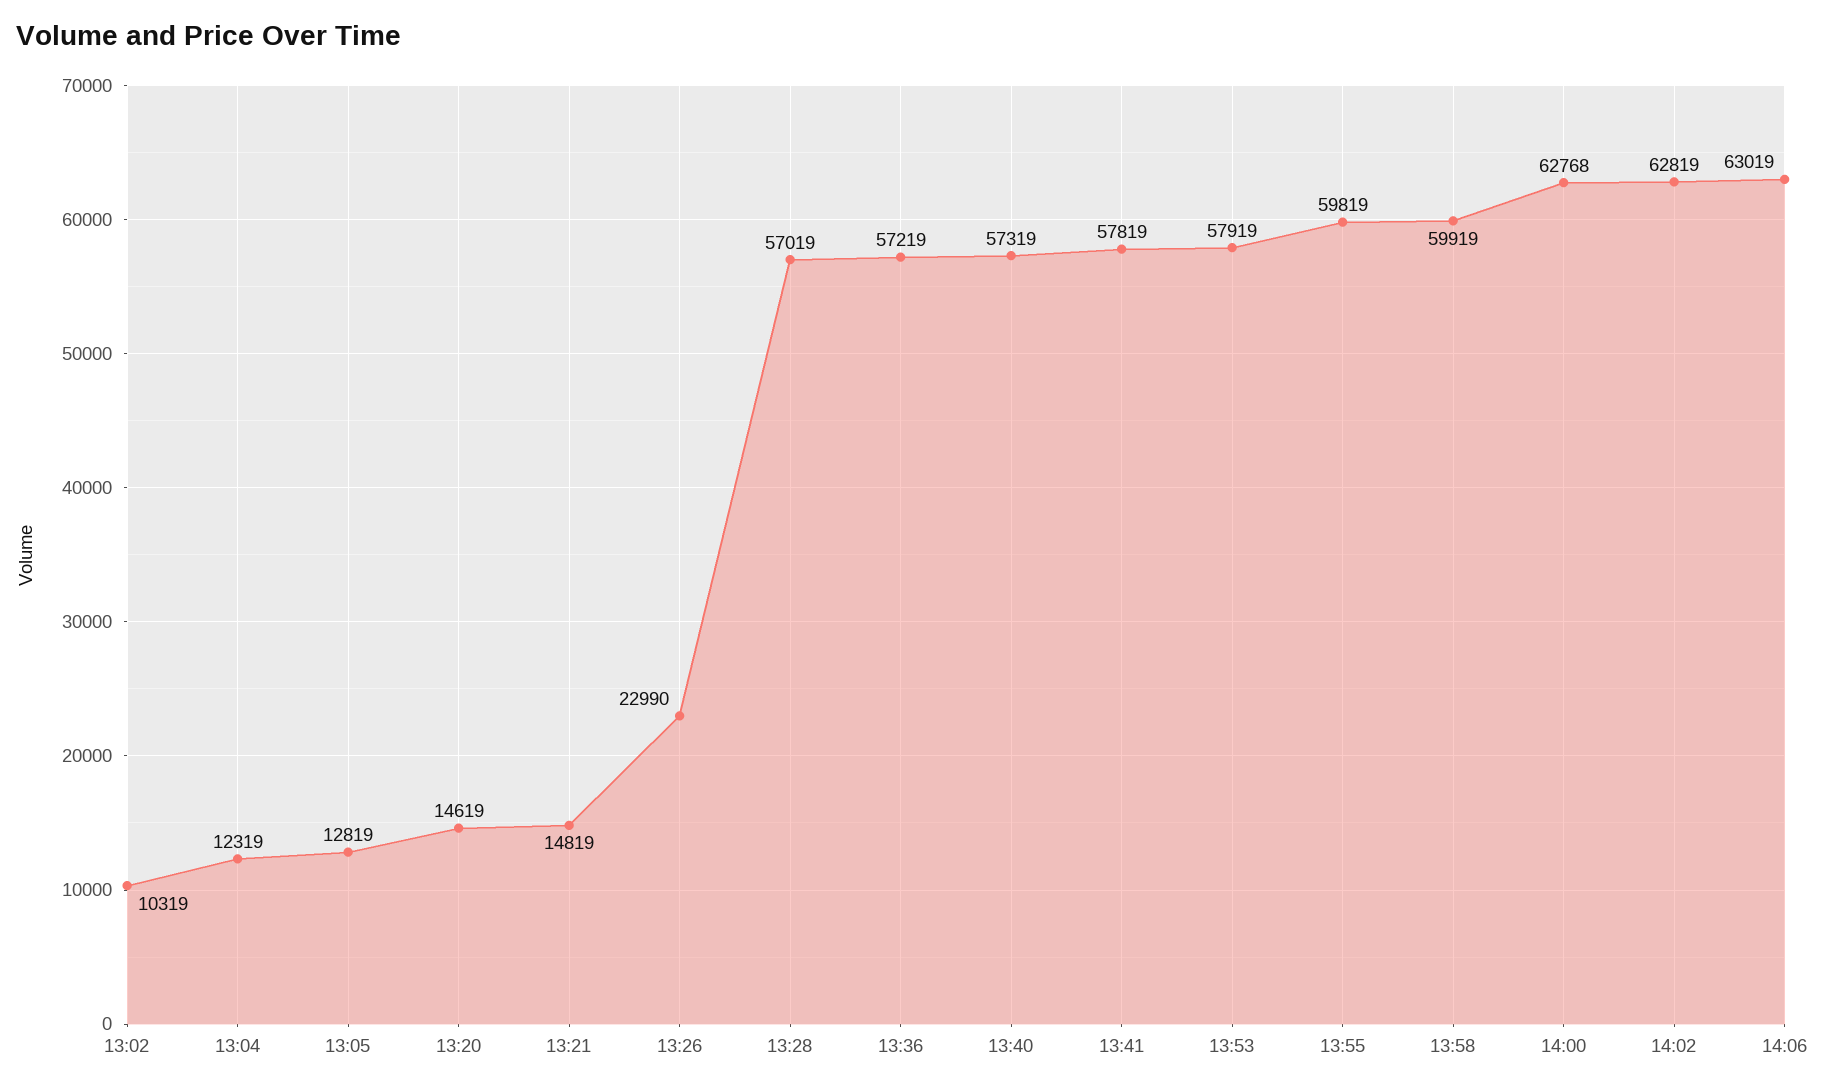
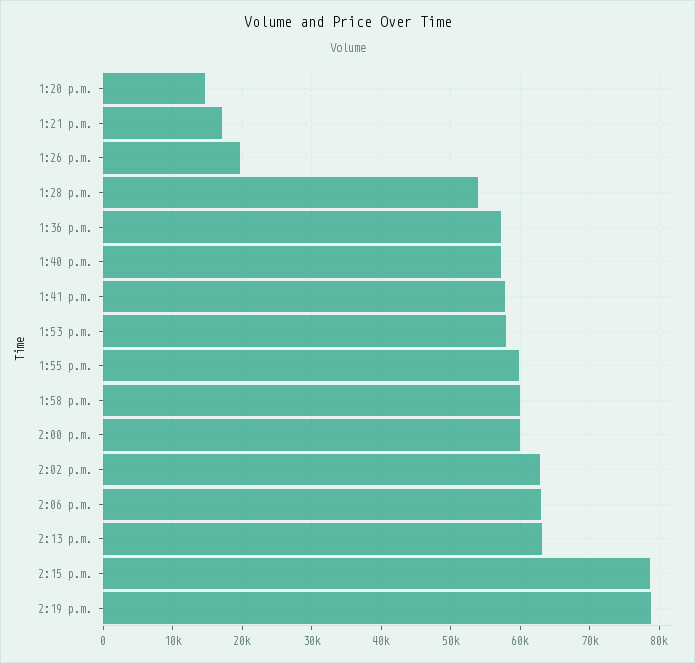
13:02: 10319 -> none
13:04: 12319 -> none
13:05: 12819 -> none
13:21: 14819 -> 17000
13:26: 22990 -> 20000
13:28: 57019 -> 54000
14:00: 62768 -> 60000
2:13 p.m.: none -> 63000
2:15 p.m.: none -> 79000
2:19 p.m.: none -> 79000

